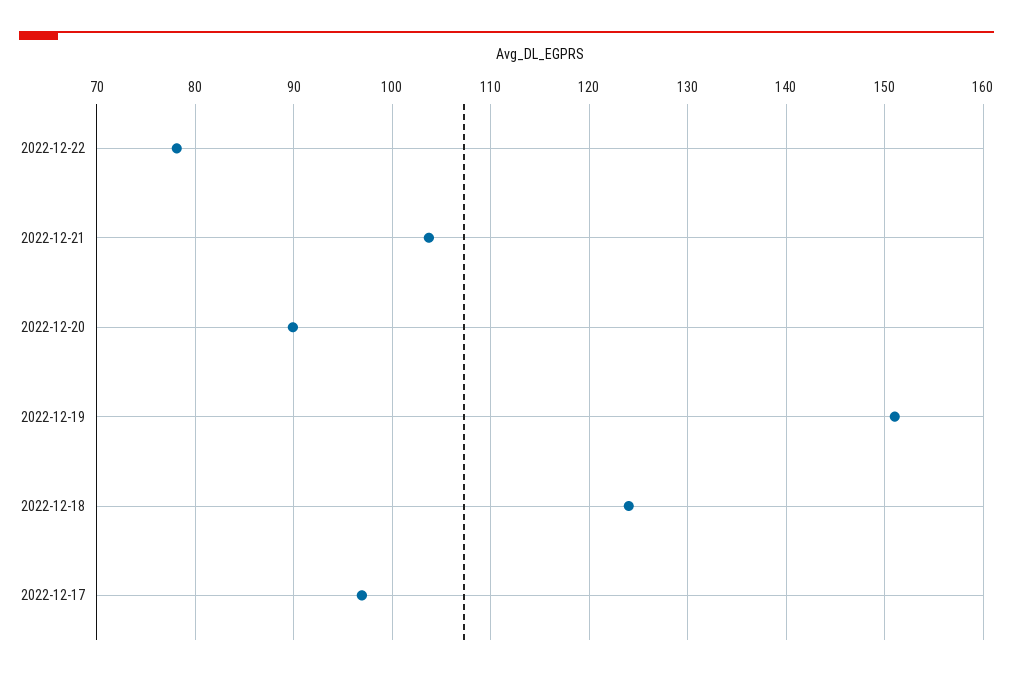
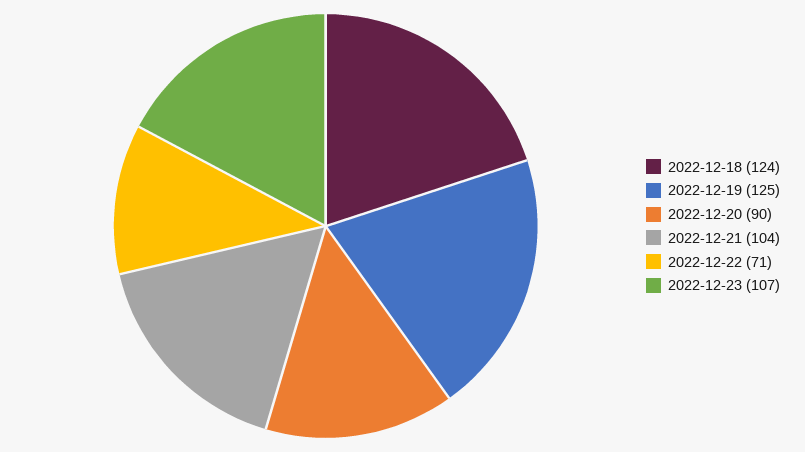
2022-12-22: 78 -> 71
2022-12-19: 151 -> 125
2022-12-17: 97 -> none
2022-12-23: none -> 107

